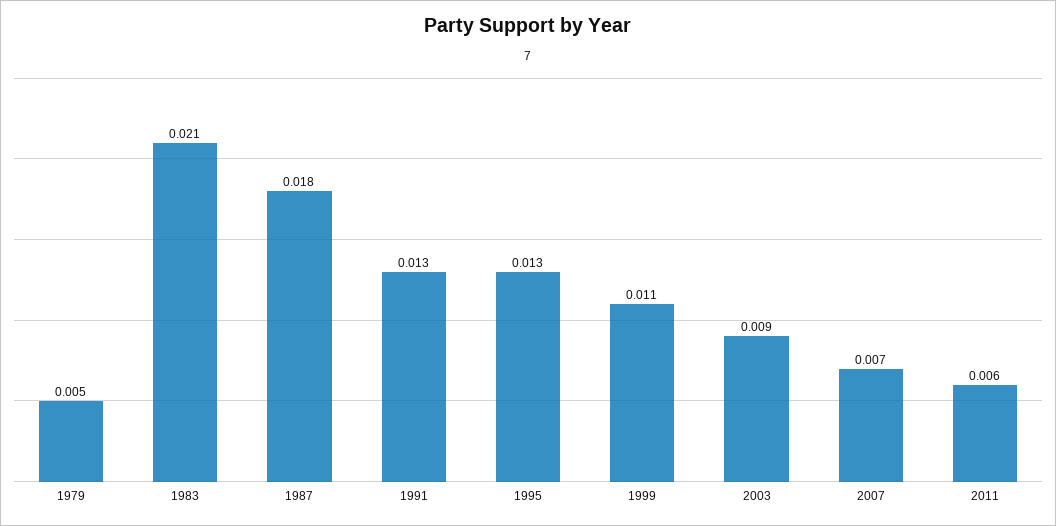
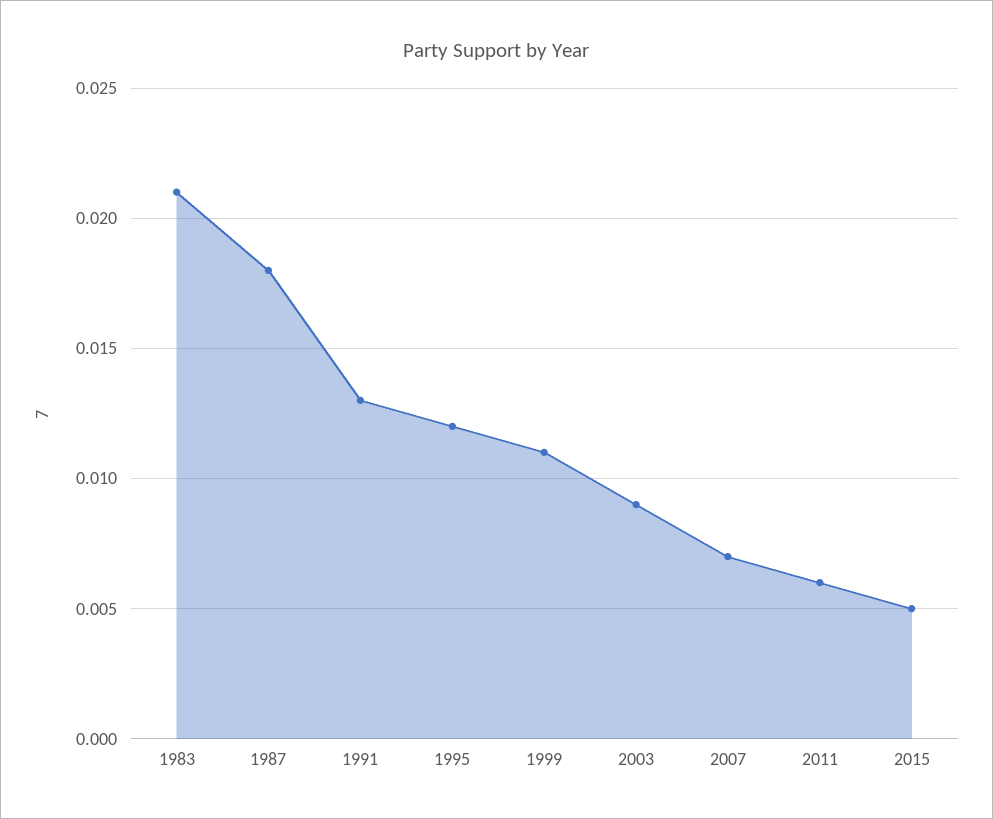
1979: 0.005 -> none
1995: 0.013 -> 0.012
2015: none -> 0.005

